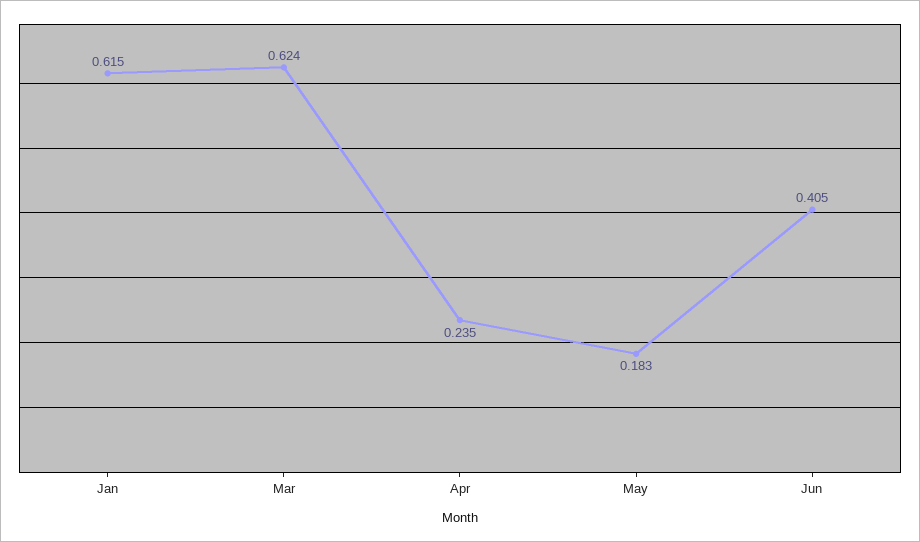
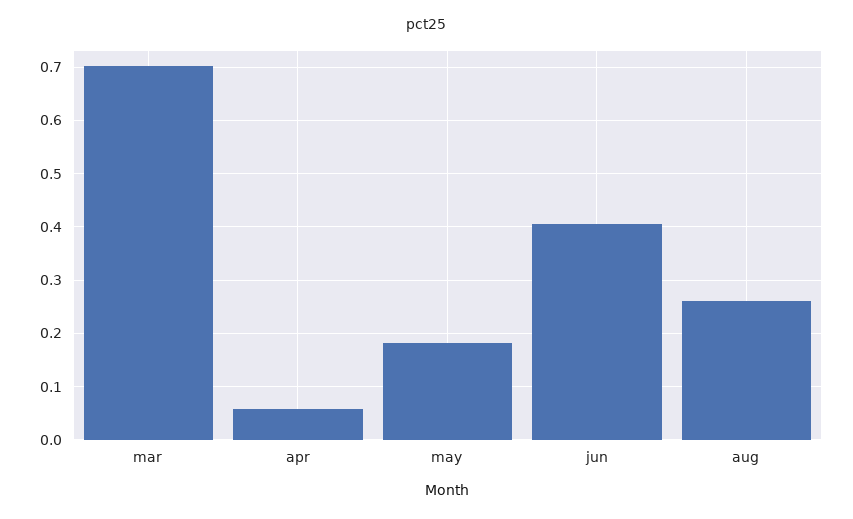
Jan: 0.615 -> none
Mar: 0.624 -> 0.7
Apr: 0.235 -> 0.06
aug: none -> 0.26

